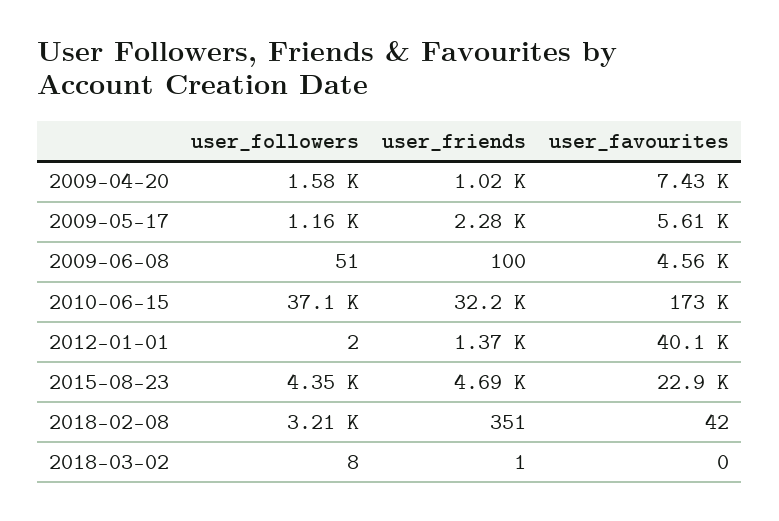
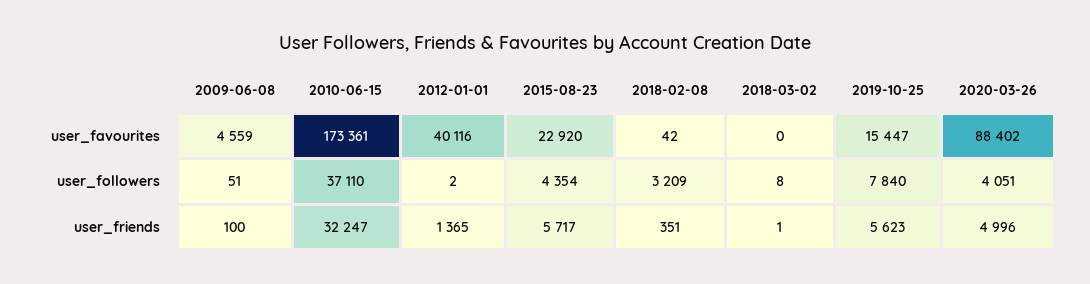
user_followers, 2009-04-20: 1580 -> none
user_friends, 2009-04-20: 1020 -> none
user_favourites, 2009-04-20: 7430 -> none
user_followers, 2009-05-17: 1160 -> none
user_friends, 2009-05-17: 2280 -> none
user_favourites, 2009-05-17: 5610 -> none
user_friends, 2015-08-23: 4690 -> 5717
user_favourites, 2019-10-25: none -> 15447
user_favourites, 2020-03-26: none -> 88402
user_followers, 2019-10-25: none -> 7840
user_followers, 2020-03-26: none -> 4051
user_friends, 2019-10-25: none -> 5623
user_friends, 2020-03-26: none -> 4996

